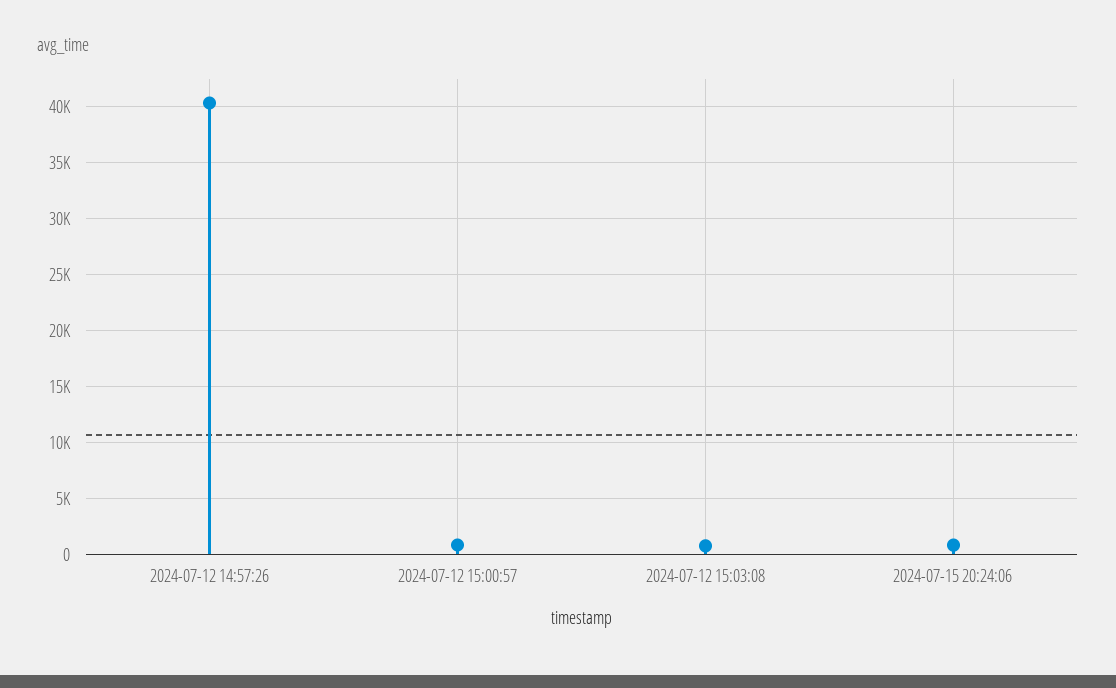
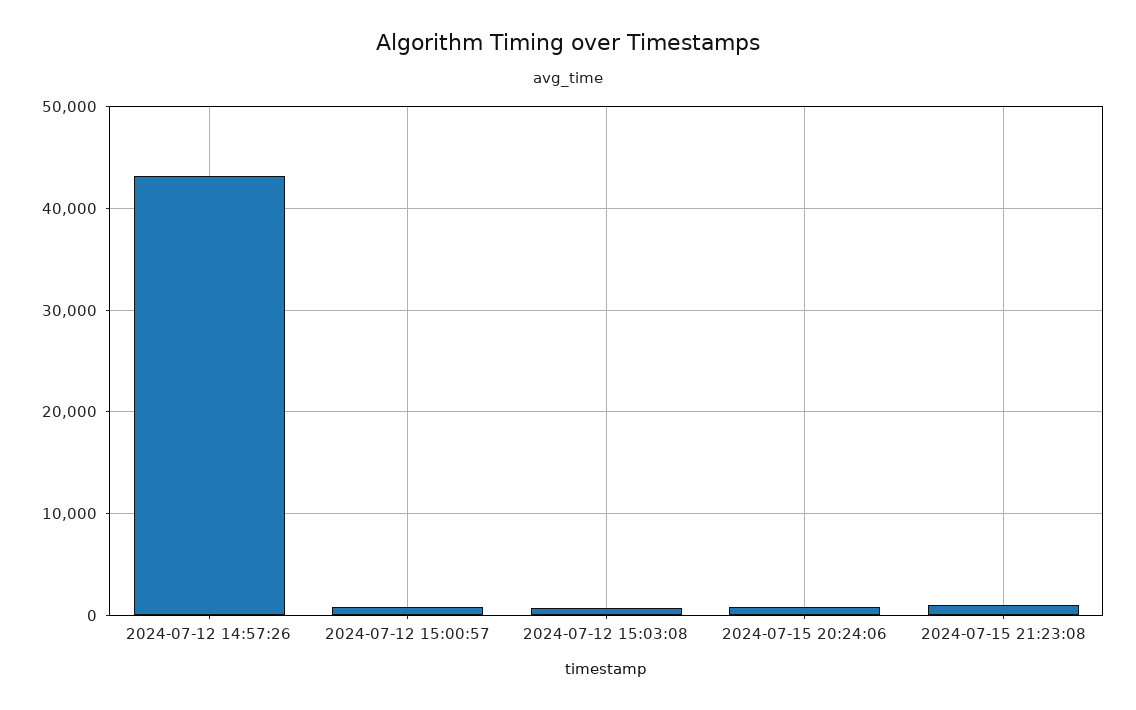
2024-07-12 14:57:26: 40000 -> 43000
2024-07-15 21:23:08: none -> 1000

